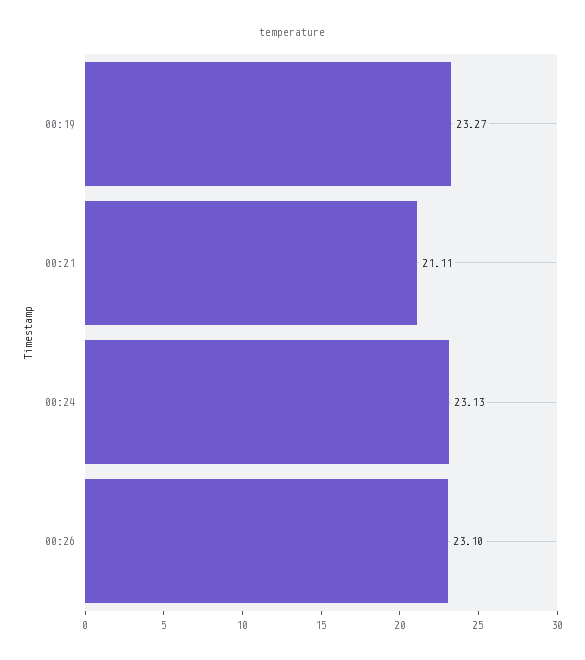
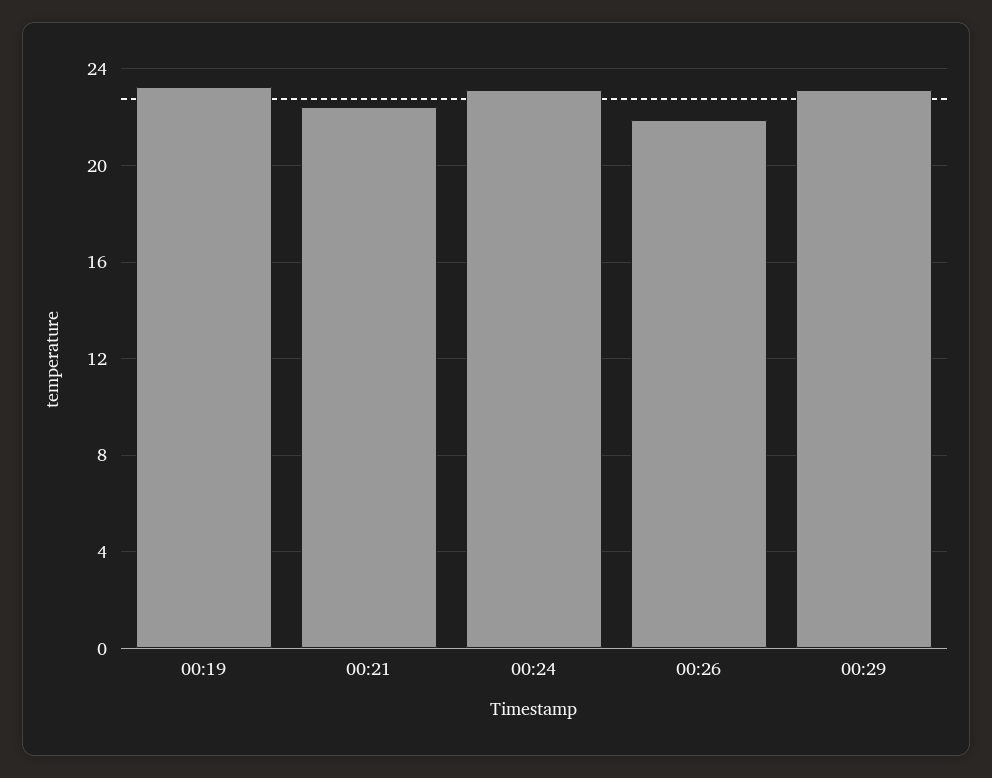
00:21: 21.11 -> 22.5
00:26: 23.1 -> 22
00:29: none -> 23

